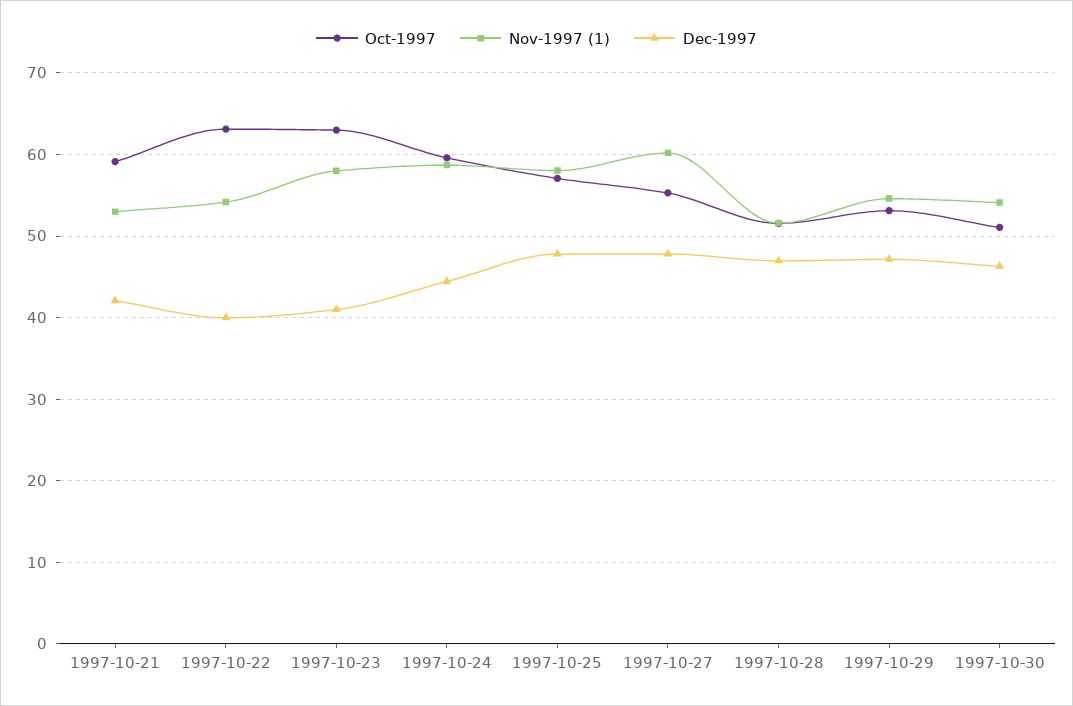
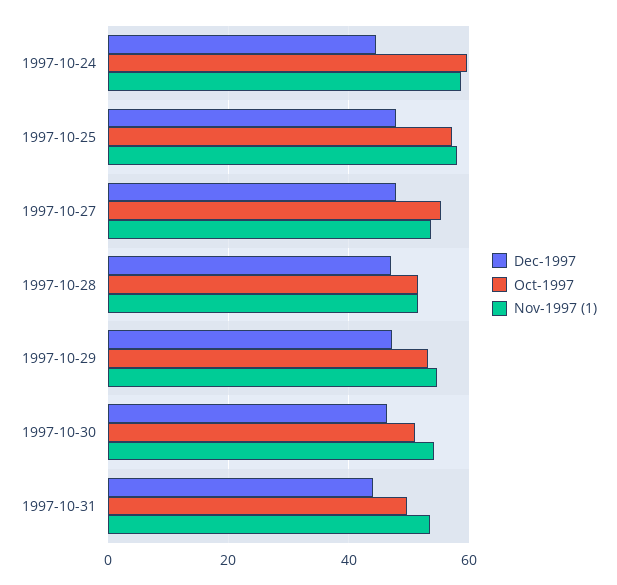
Oct-1997, 1997-10-21: 59 -> none
Nov-1997 (1), 1997-10-21: 53 -> none
Dec-1997, 1997-10-21: 42 -> none
Oct-1997, 1997-10-22: 63 -> none
Nov-1997 (1), 1997-10-22: 54 -> none
Dec-1997, 1997-10-22: 40 -> none
Oct-1997, 1997-10-23: 63 -> none
Nov-1997 (1), 1997-10-23: 58 -> none
Dec-1997, 1997-10-23: 41 -> none
Nov-1997 (1), 1997-10-27: 60 -> 54
Dec-1997, 1997-10-31: none -> 44
Oct-1997, 1997-10-31: none -> 50
Nov-1997 (1), 1997-10-31: none -> 54

